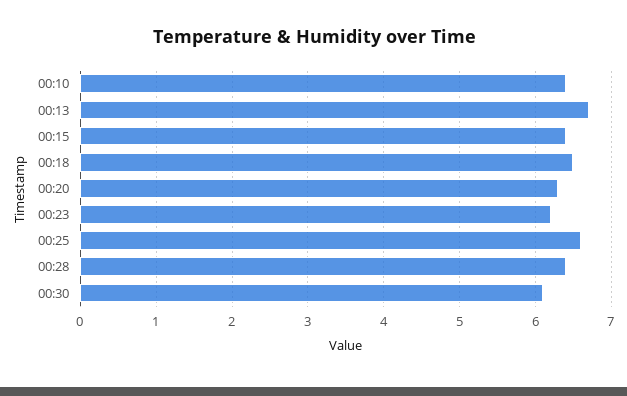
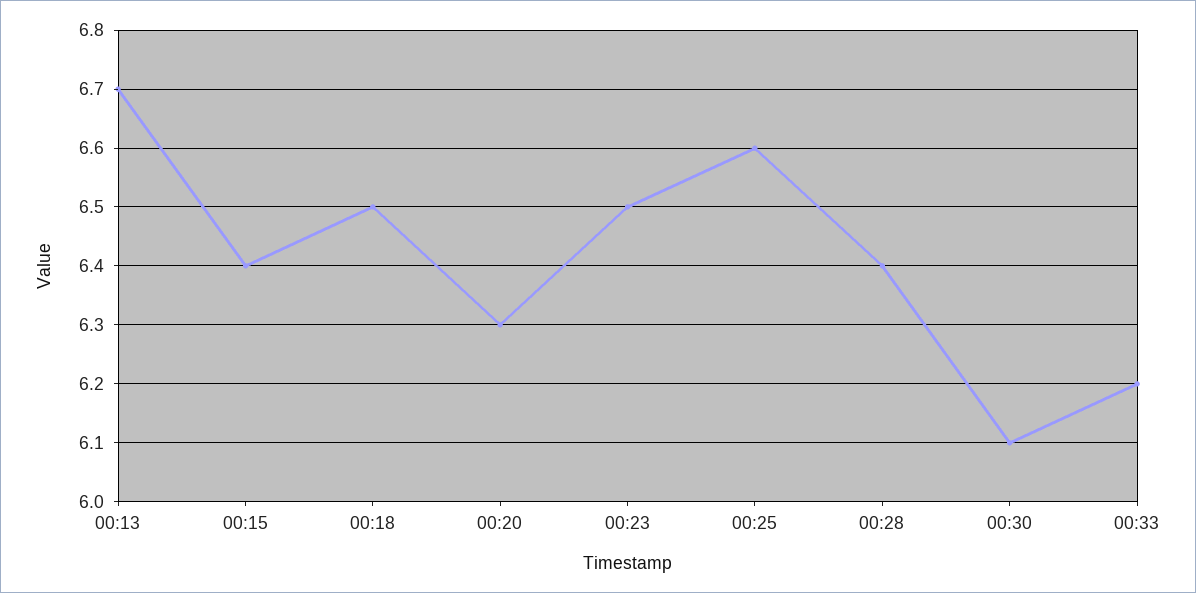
00:10: 6.4 -> none
00:23: 6.2 -> 6.5
00:33: none -> 6.2

